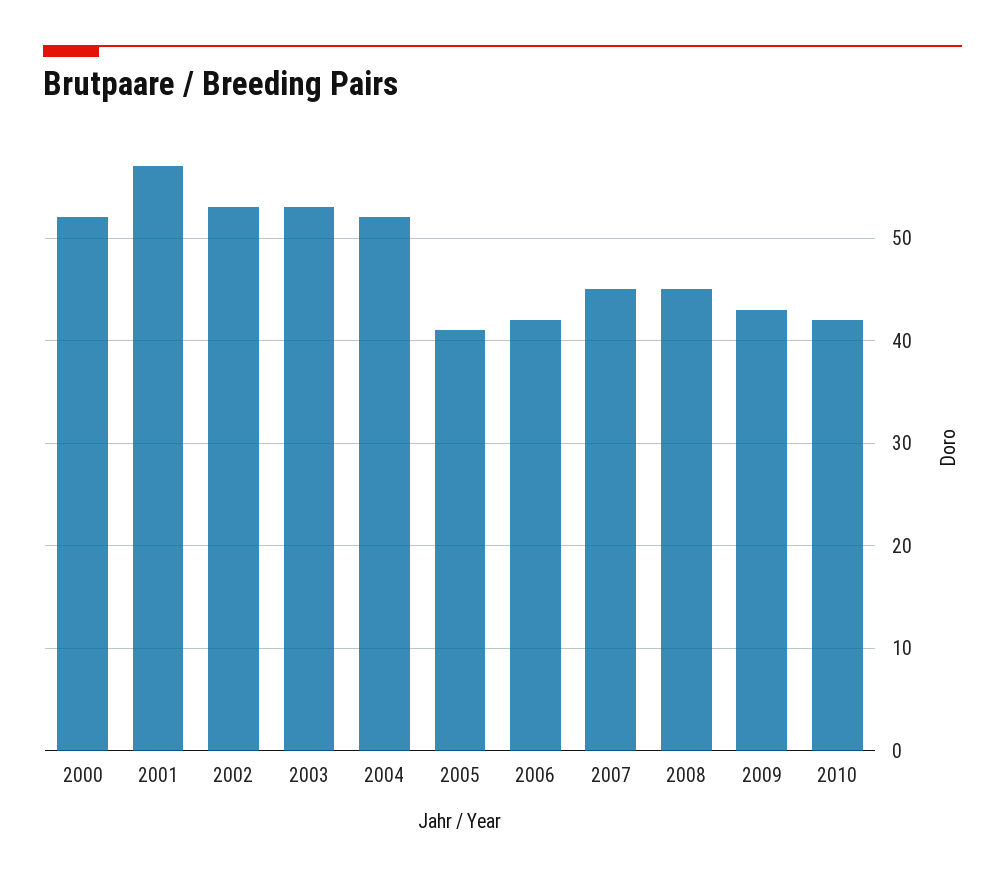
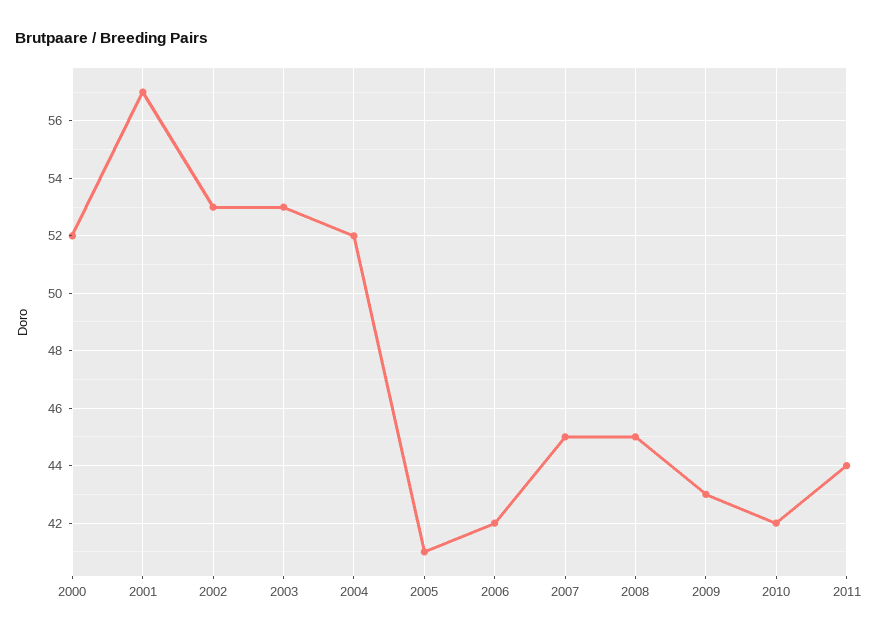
2011: none -> 44

